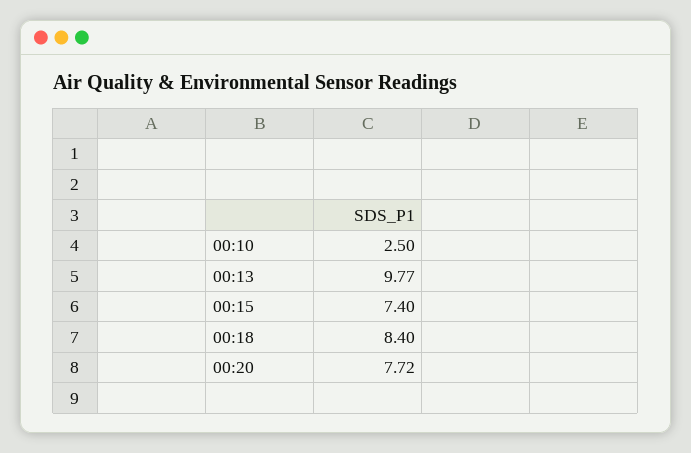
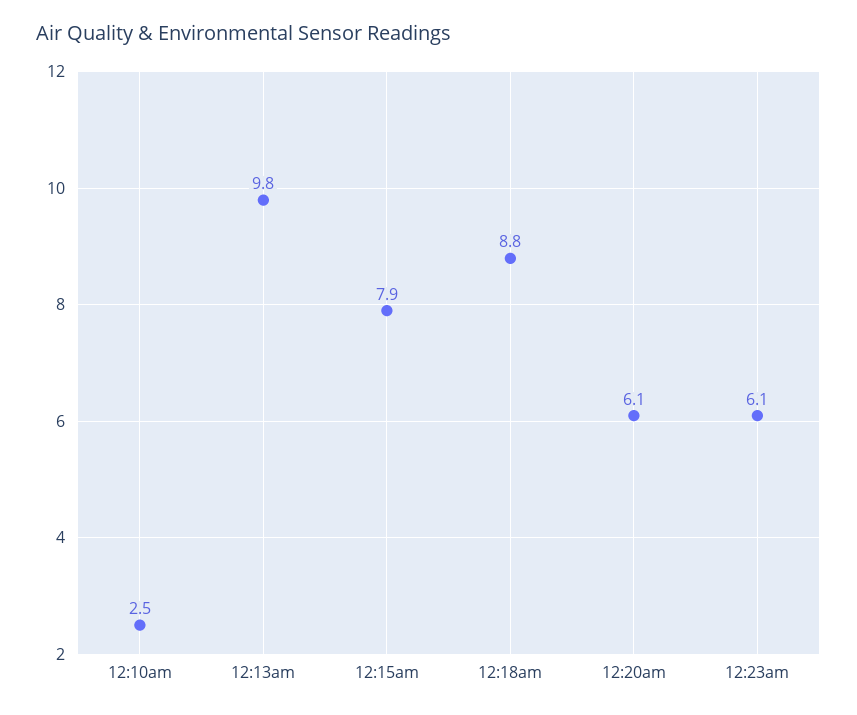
00:15: 7.4 -> 7.9
00:18: 8.4 -> 8.8
00:20: 7.72 -> 6.1
12:23am: none -> 6.1

